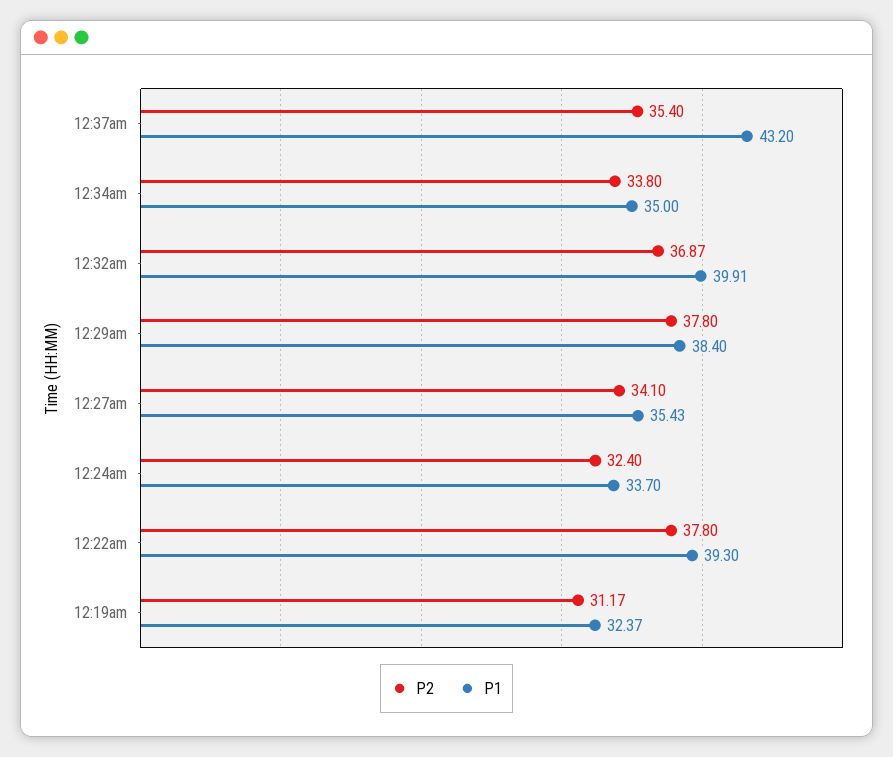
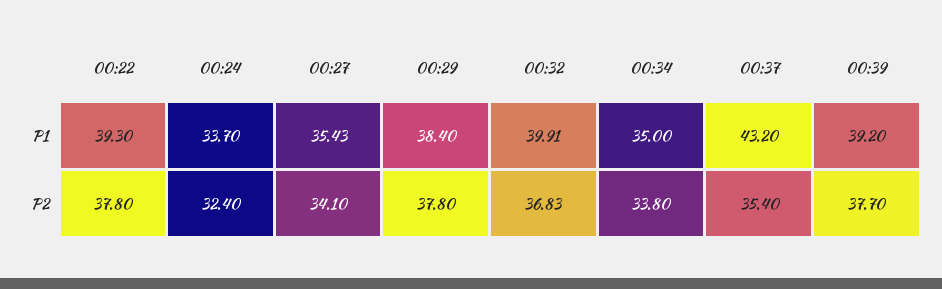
P2, 12:32am: 36.87 -> 36.83
P2, 12:19am: 31.17 -> none
P1, 12:19am: 32.37 -> none
P1, 00:39: none -> 39.2
P2, 00:39: none -> 37.7

